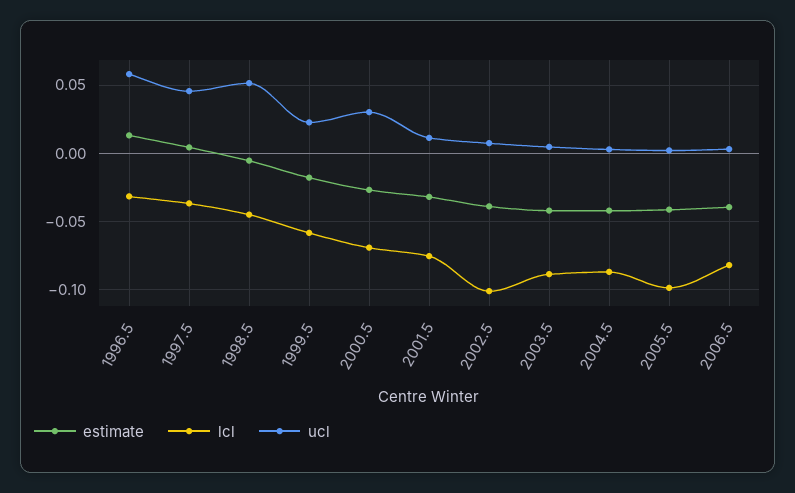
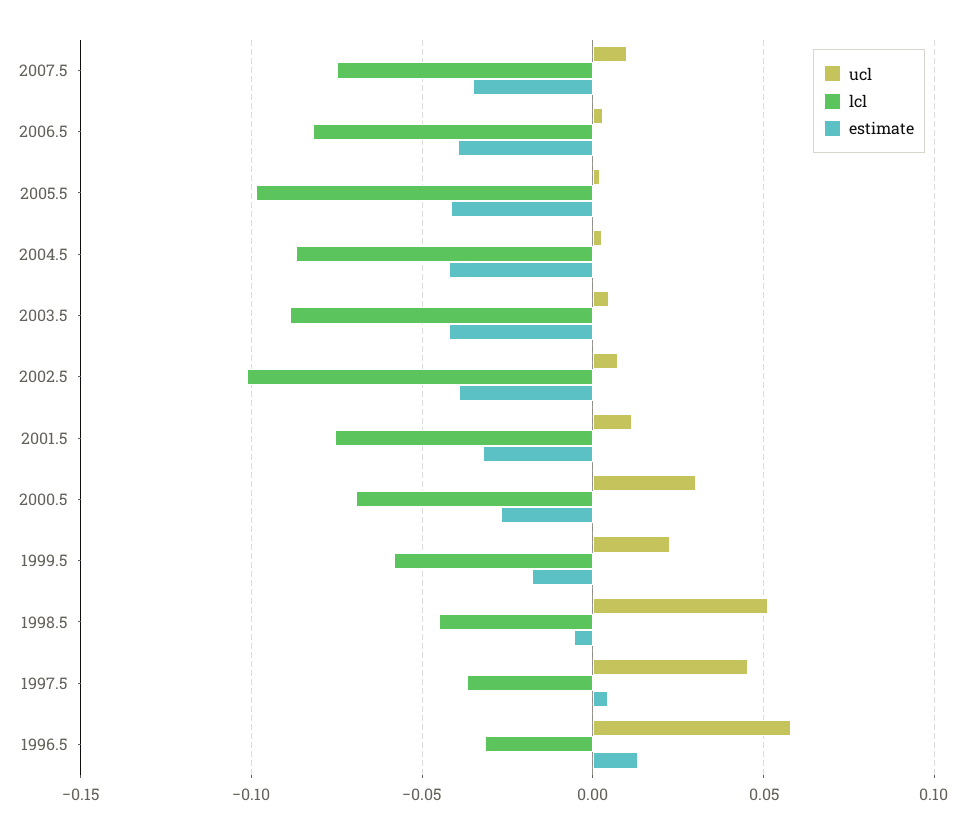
ucl, 2007.5: none -> 0.01
lcl, 2007.5: none -> -0.075
estimate, 2007.5: none -> -0.035

